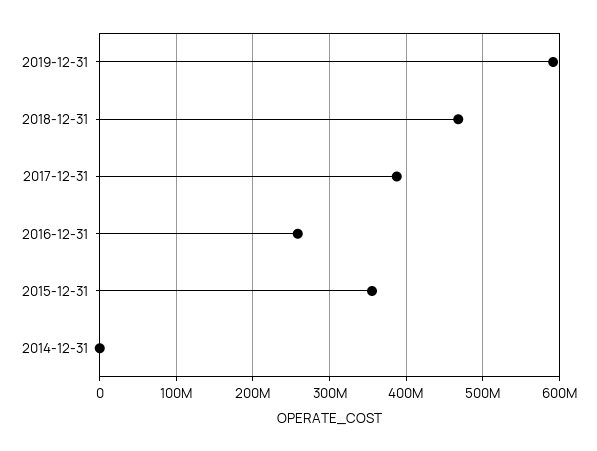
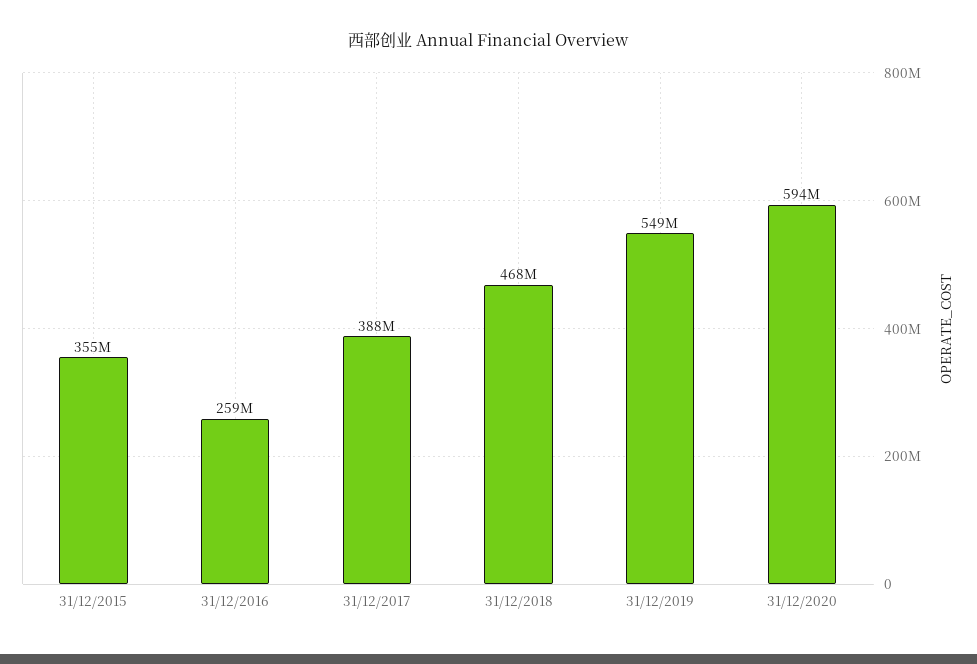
2019-12-31: 590000000 -> 549000000
2014-12-31: 0 -> none
31/12/2020: none -> 594000000

